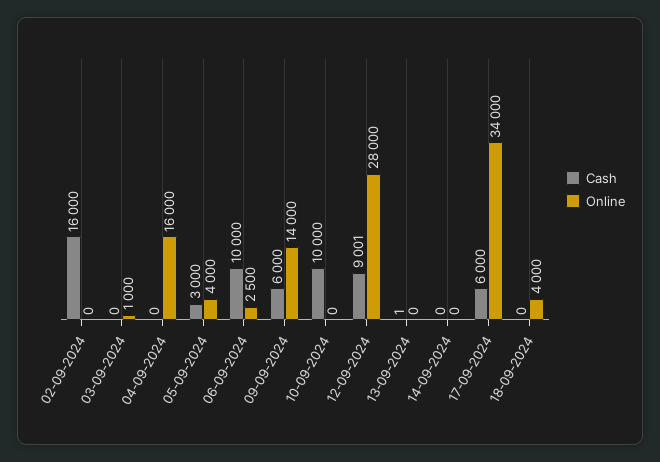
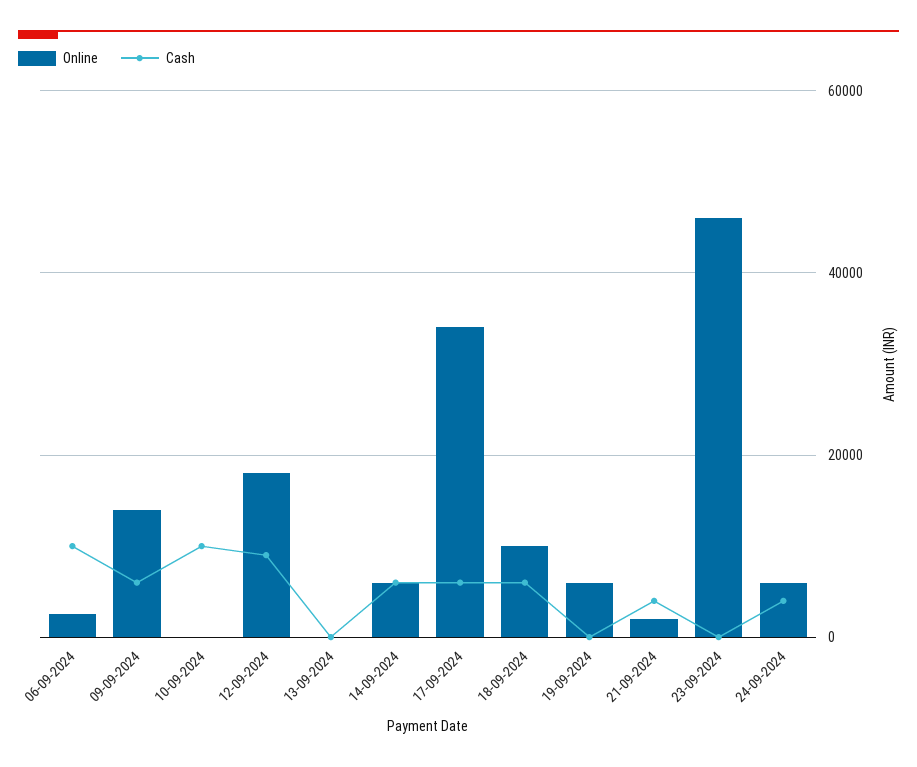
Cash, 02-09-2024: 16000 -> none
Online, 02-09-2024: 0 -> none
Cash, 03-09-2024: 0 -> none
Online, 03-09-2024: 1000 -> none
Cash, 04-09-2024: 0 -> none
Online, 04-09-2024: 16000 -> none
Cash, 05-09-2024: 3000 -> none
Online, 05-09-2024: 4000 -> none
Online, 12-09-2024: 28000 -> 18000
Cash, 14-09-2024: 0 -> 6000
Online, 14-09-2024: 0 -> 6000
Cash, 18-09-2024: 0 -> 6000
Online, 18-09-2024: 4000 -> 10000
Online, 19-09-2024: none -> 6000
Cash, 19-09-2024: none -> 0
Online, 21-09-2024: none -> 2000
Cash, 21-09-2024: none -> 4000
Online, 23-09-2024: none -> 46000
Cash, 23-09-2024: none -> 0
Online, 24-09-2024: none -> 6000
Cash, 24-09-2024: none -> 4000

